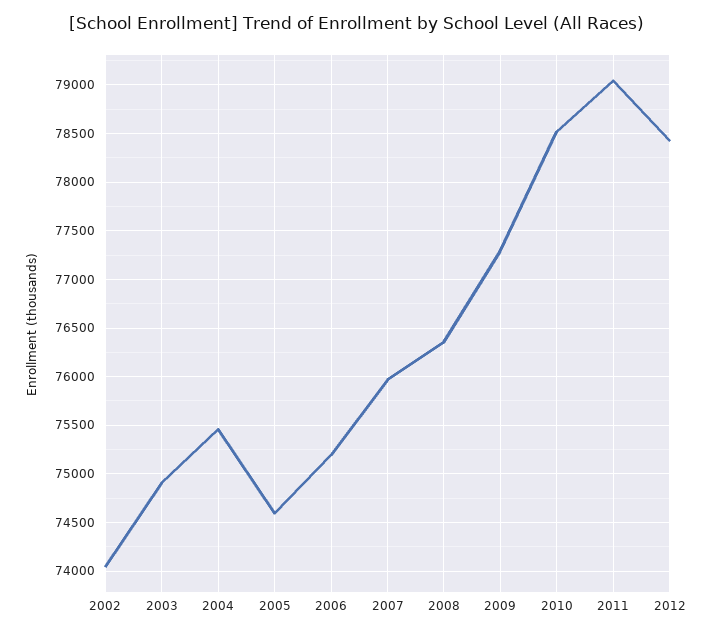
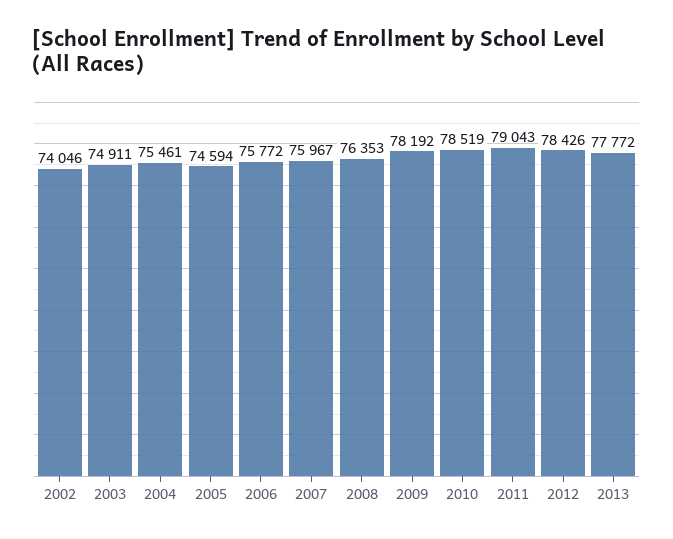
2006: 75200 -> 75772
2009: 77300 -> 78192
2013: none -> 77772

